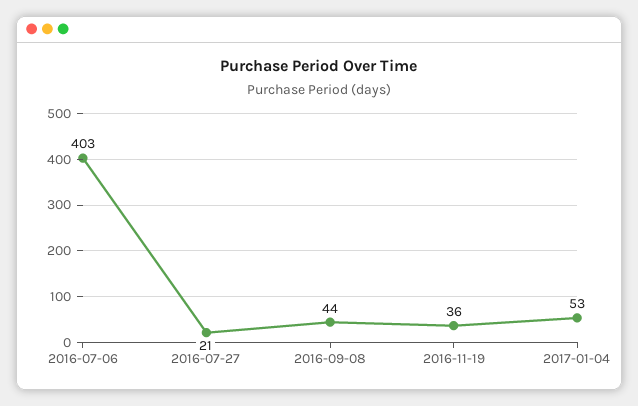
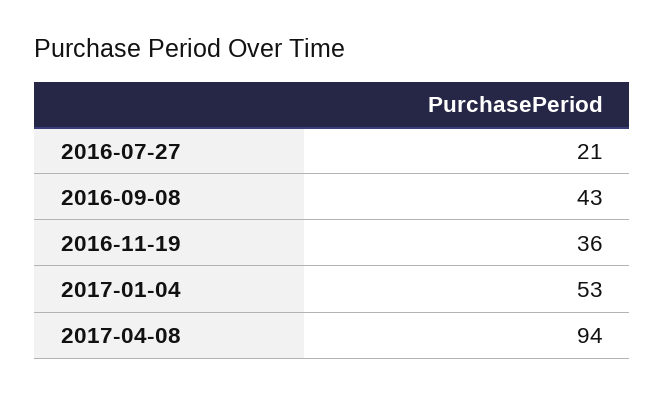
2016-07-06: 403 -> none
2016-09-08: 44 -> 43
2017-04-08: none -> 94

